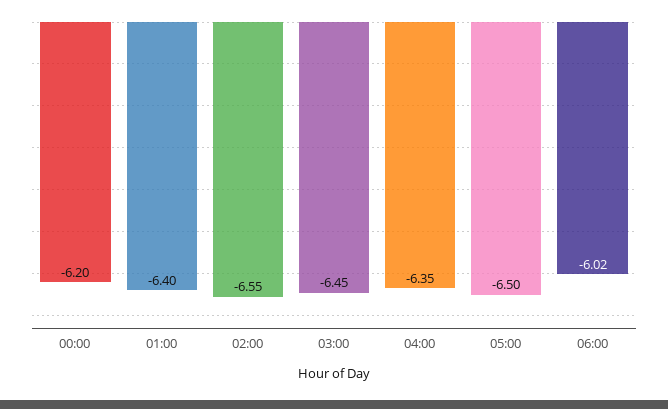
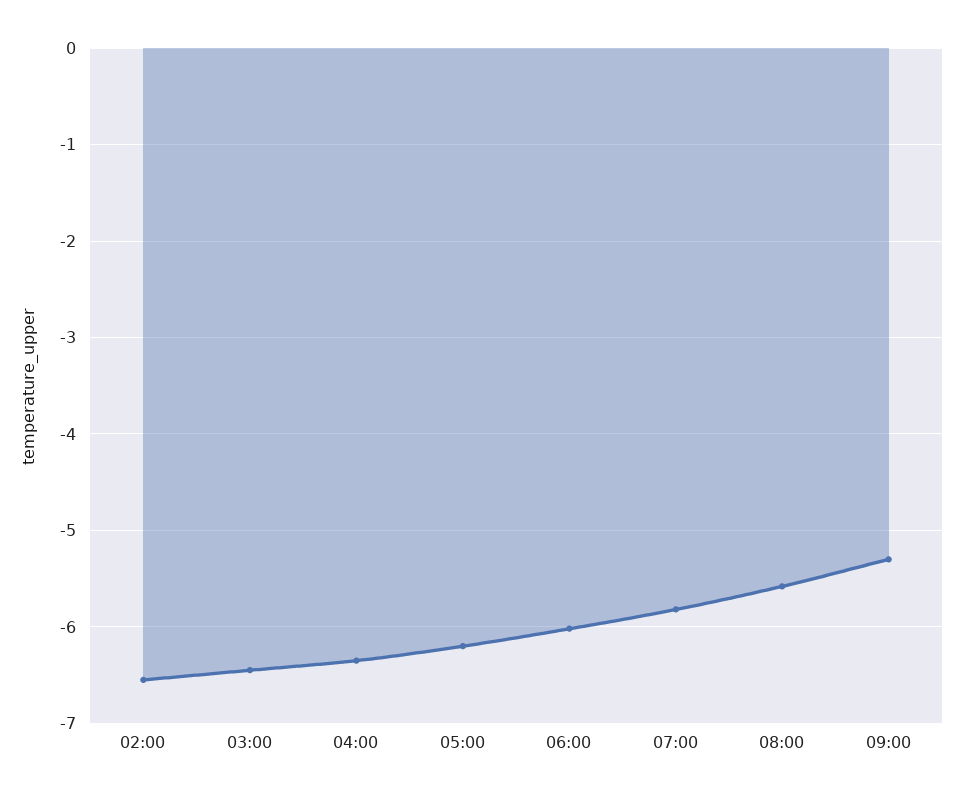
00:00: -6.2 -> none
01:00: -6.4 -> none
05:00: -6.5 -> -6.2
07:00: none -> -5.8
08:00: none -> -5.6
09:00: none -> -5.3

